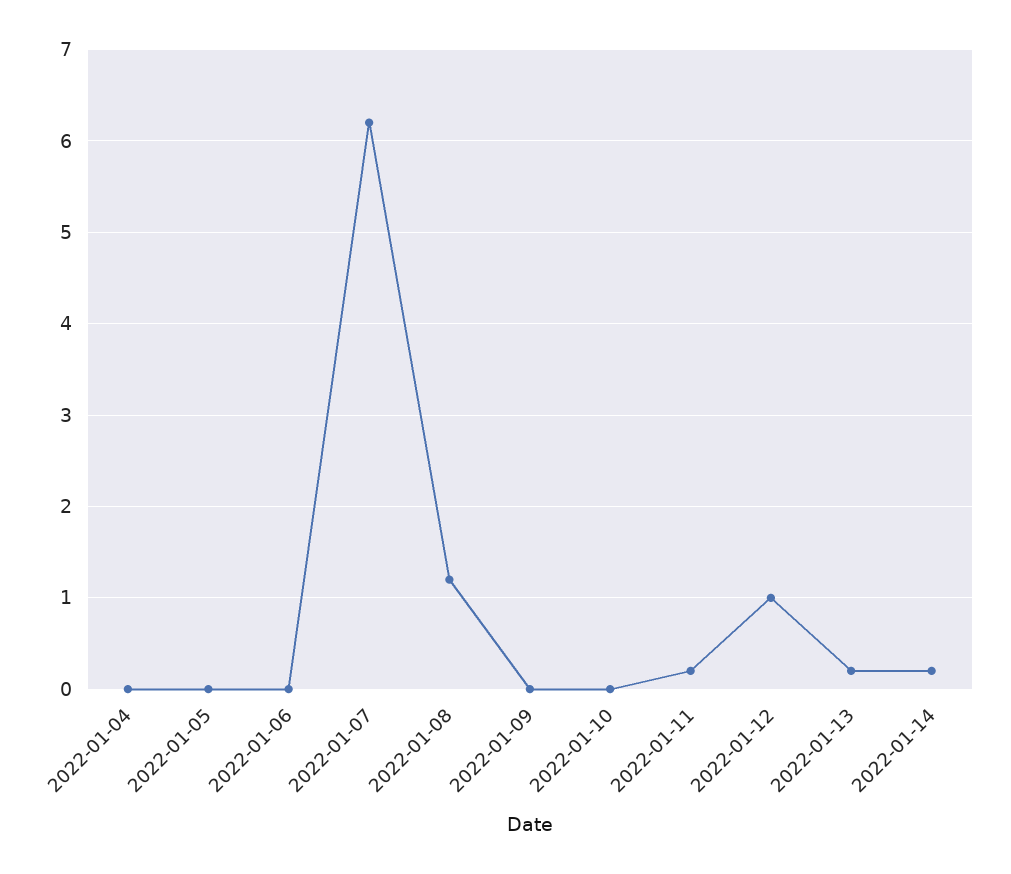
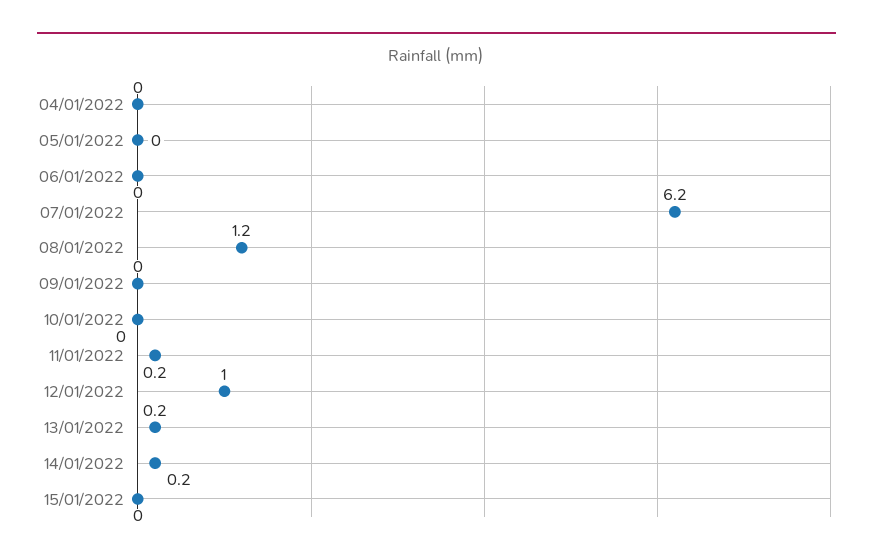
15/01/2022: none -> 0

